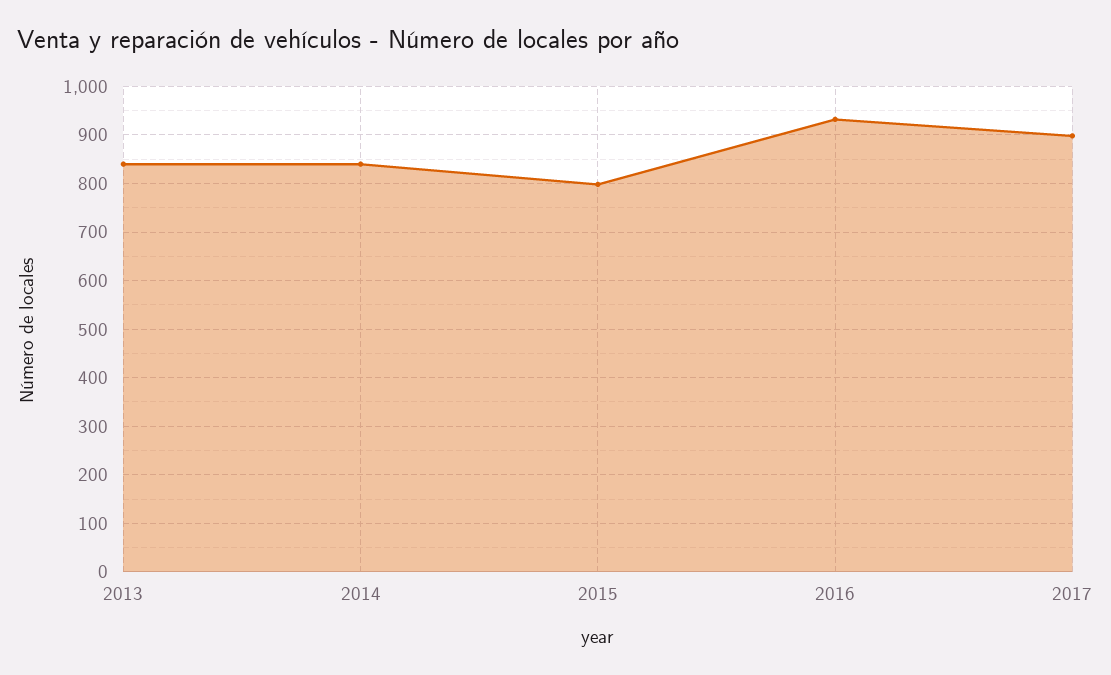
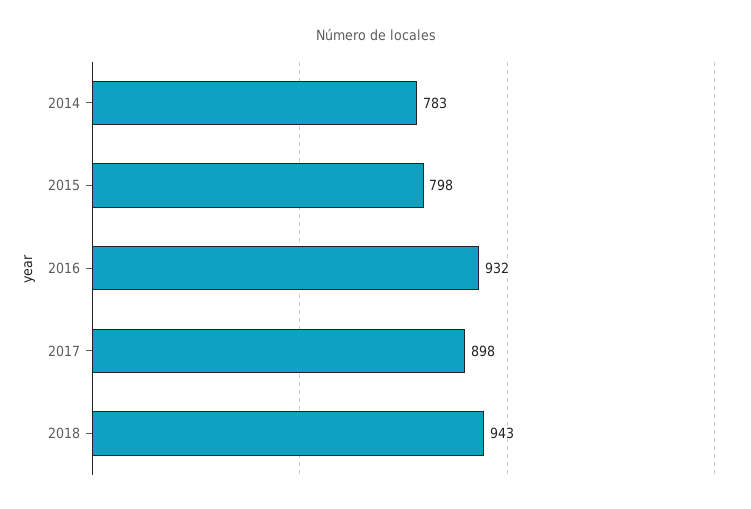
2013: 840 -> none
2014: 840 -> 783
2018: none -> 943

